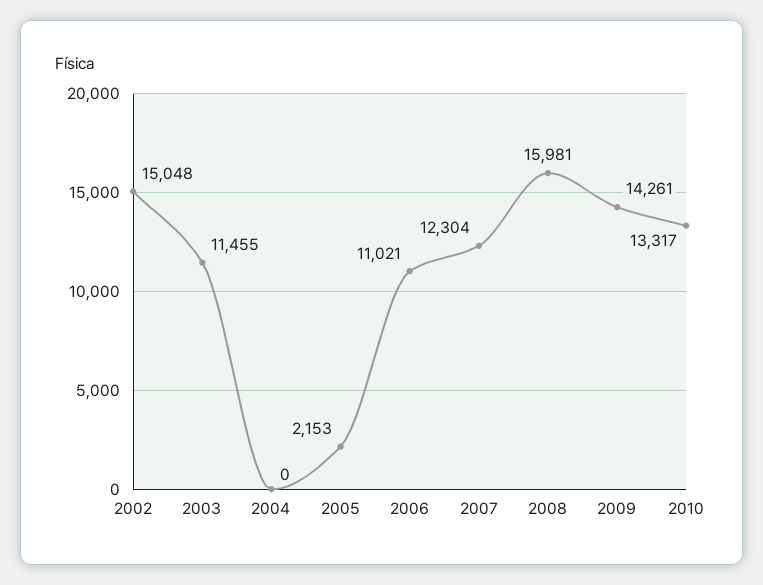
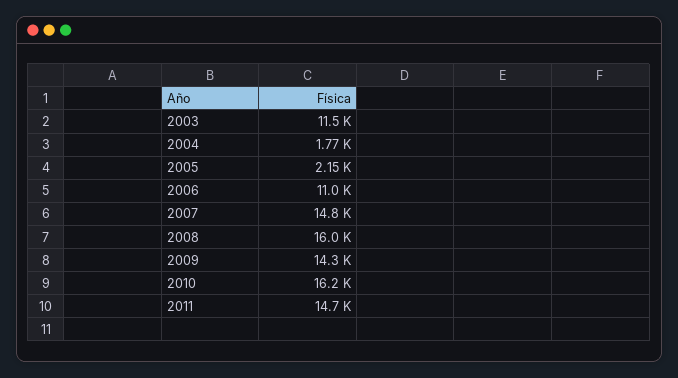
2002: 15048 -> none
2004: 0 -> 1770
2007: 12304 -> 14800
2010: 13317 -> 16200
2011: none -> 14700

